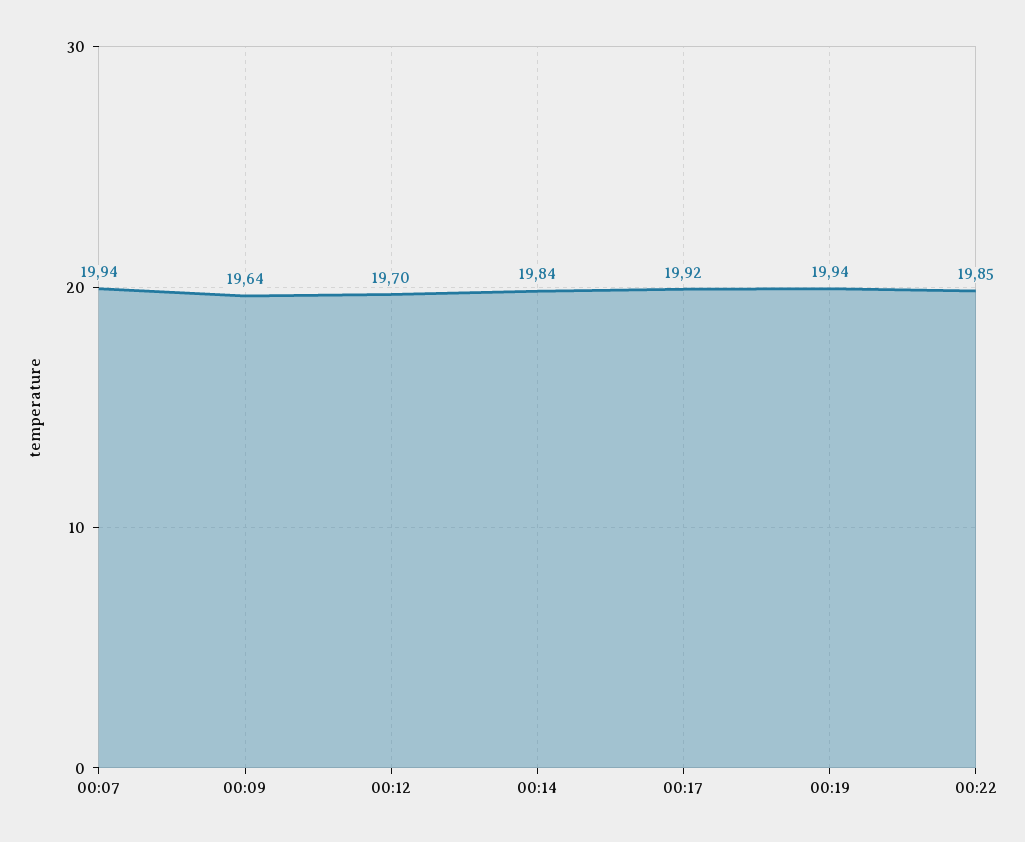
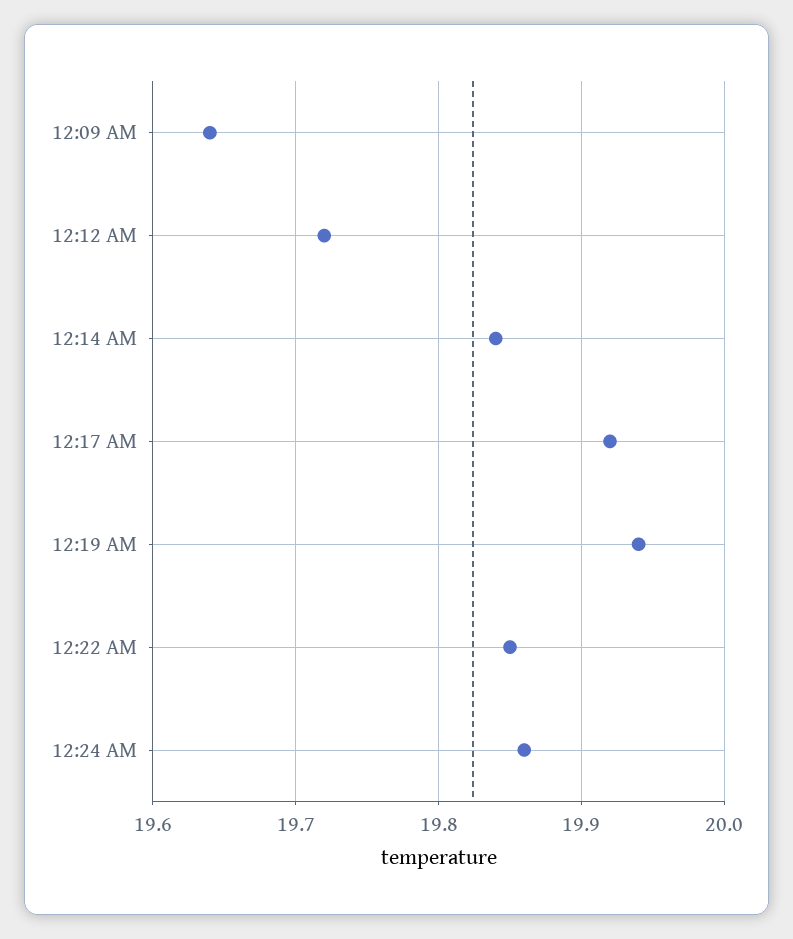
00:07: 19.94 -> none
00:12: 19.7 -> 19.72
12:24 AM: none -> 19.86

